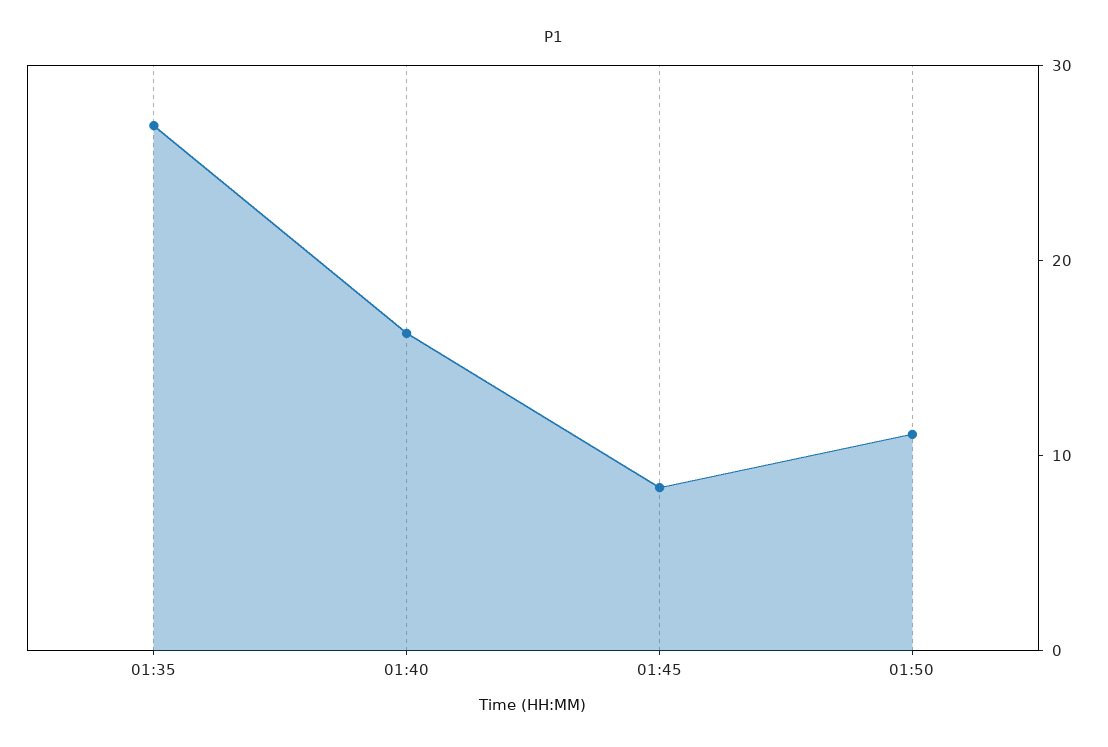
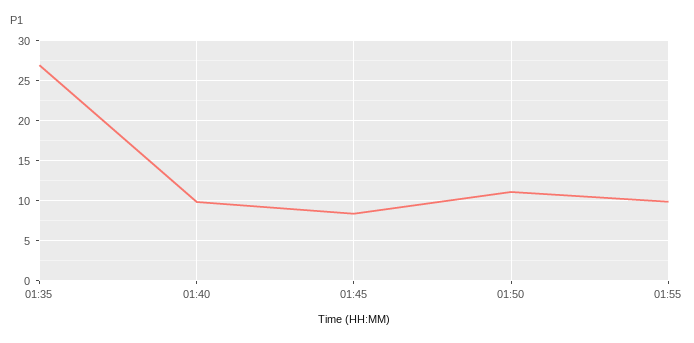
01:40: 16 -> 10
01:55: none -> 10

